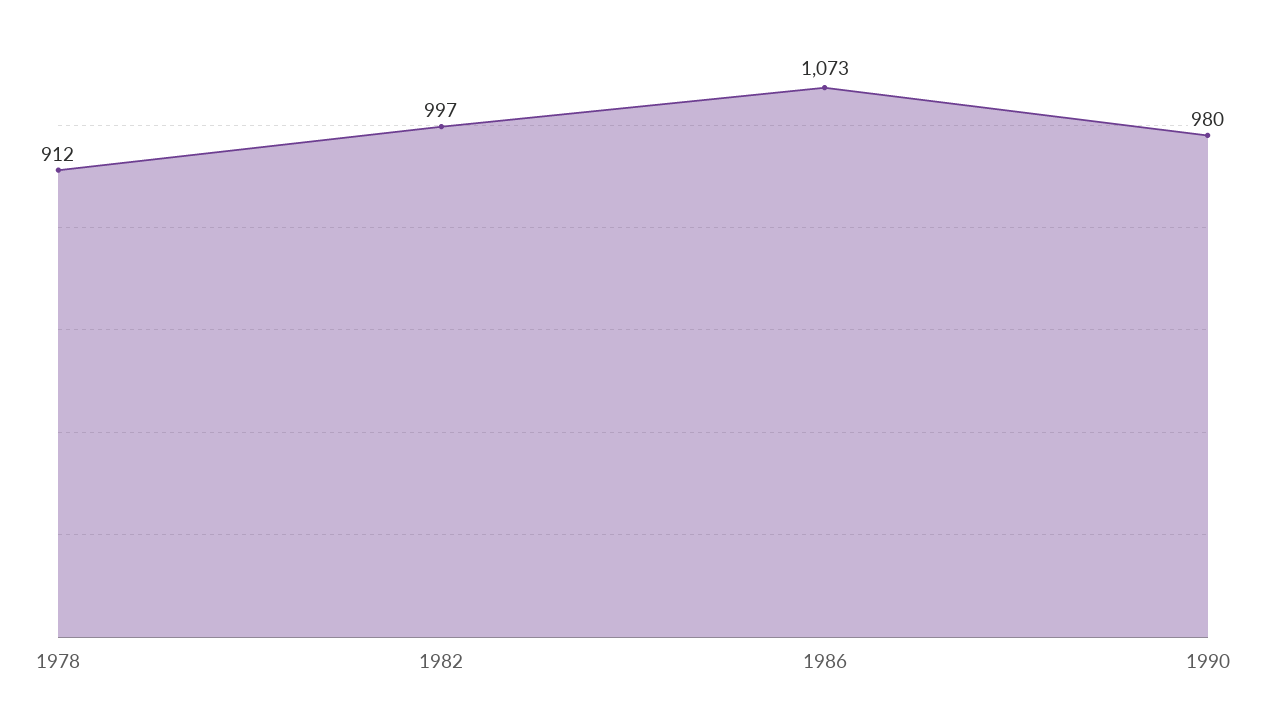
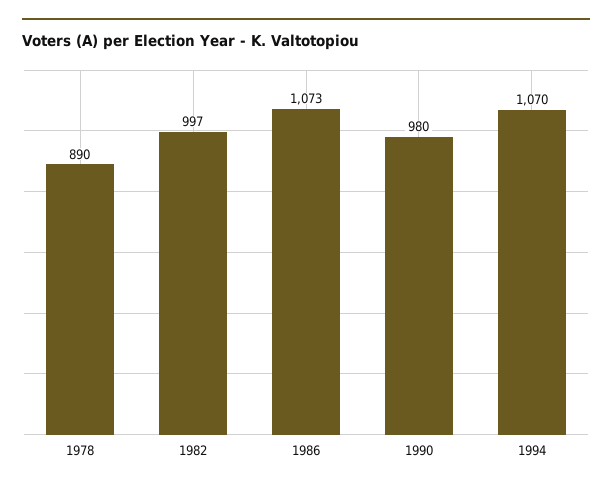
1978: 912 -> 890
1994: none -> 1070

